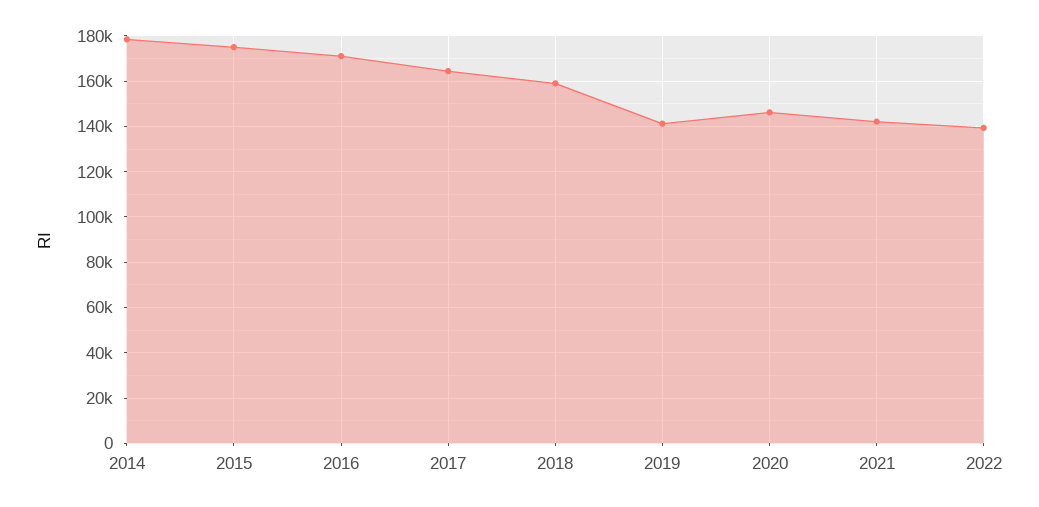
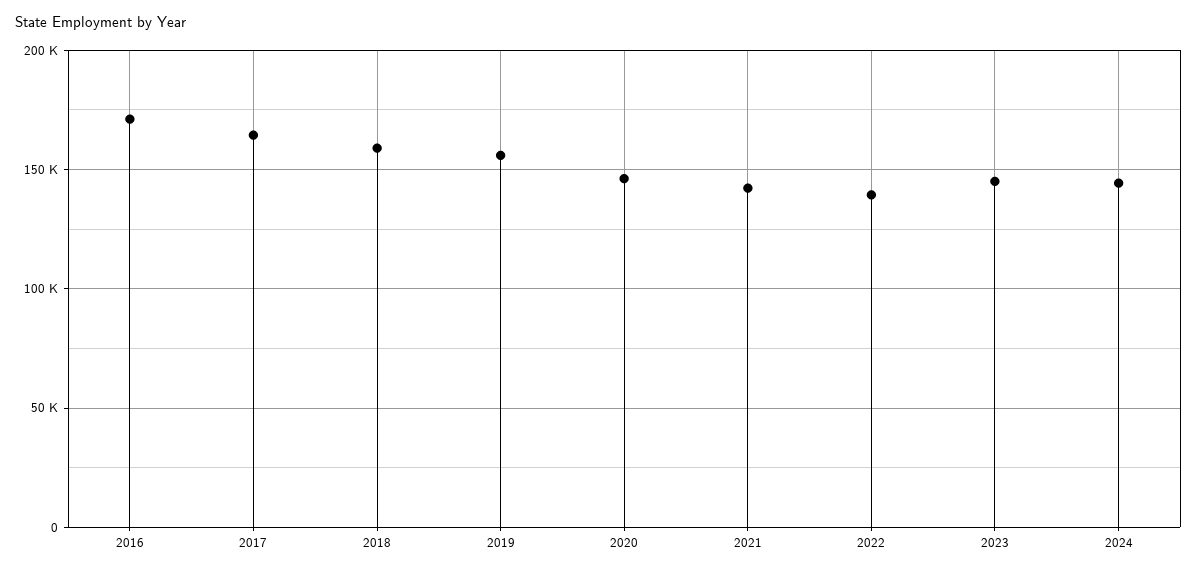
2014: 180000 -> none
2015: 175000 -> none
2019: 140000 -> 155000
2023: none -> 145000
2024: none -> 145000

